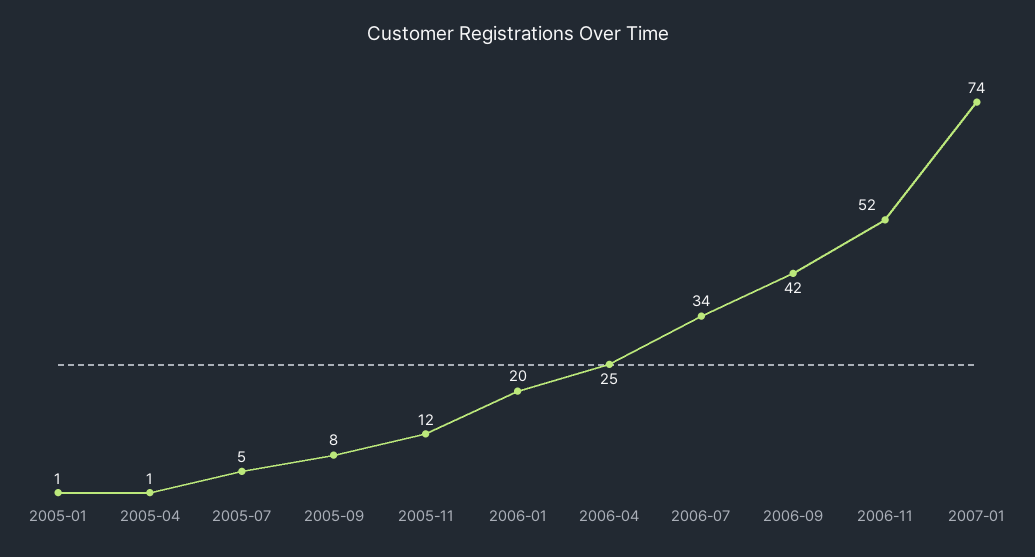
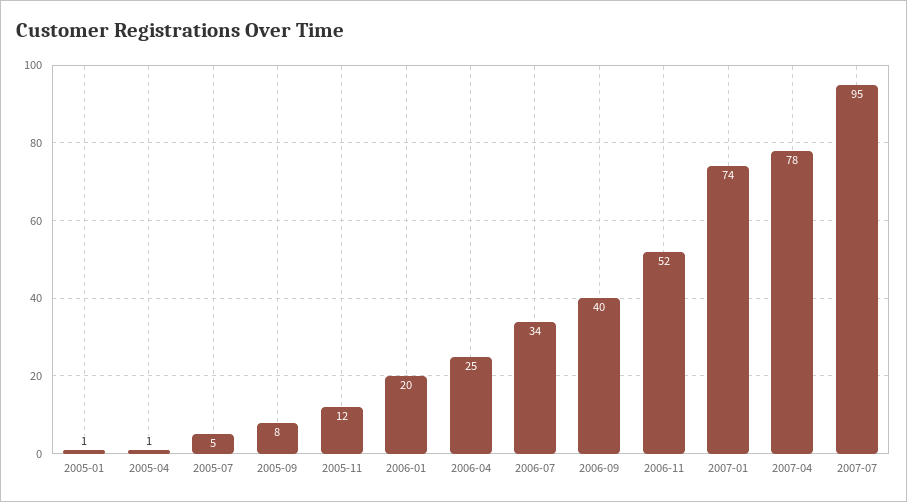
2006-09: 42 -> 40
2007-04: none -> 78
2007-07: none -> 95

